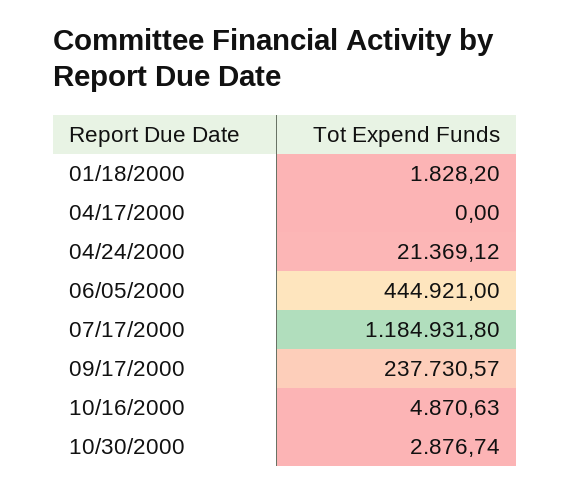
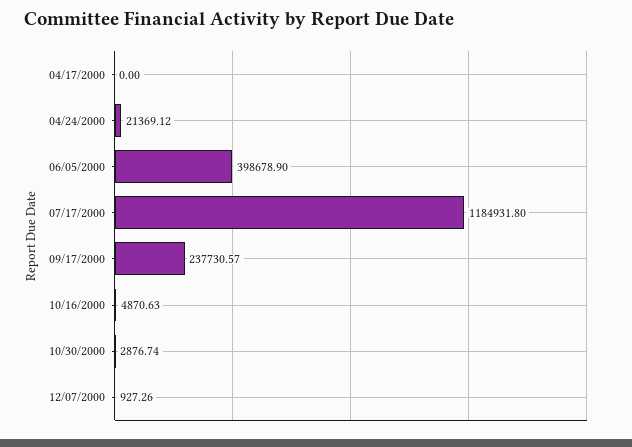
01/18/2000: 1828.2 -> none
06/05/2000: 444921 -> 398678.9
12/07/2000: none -> 927.26

